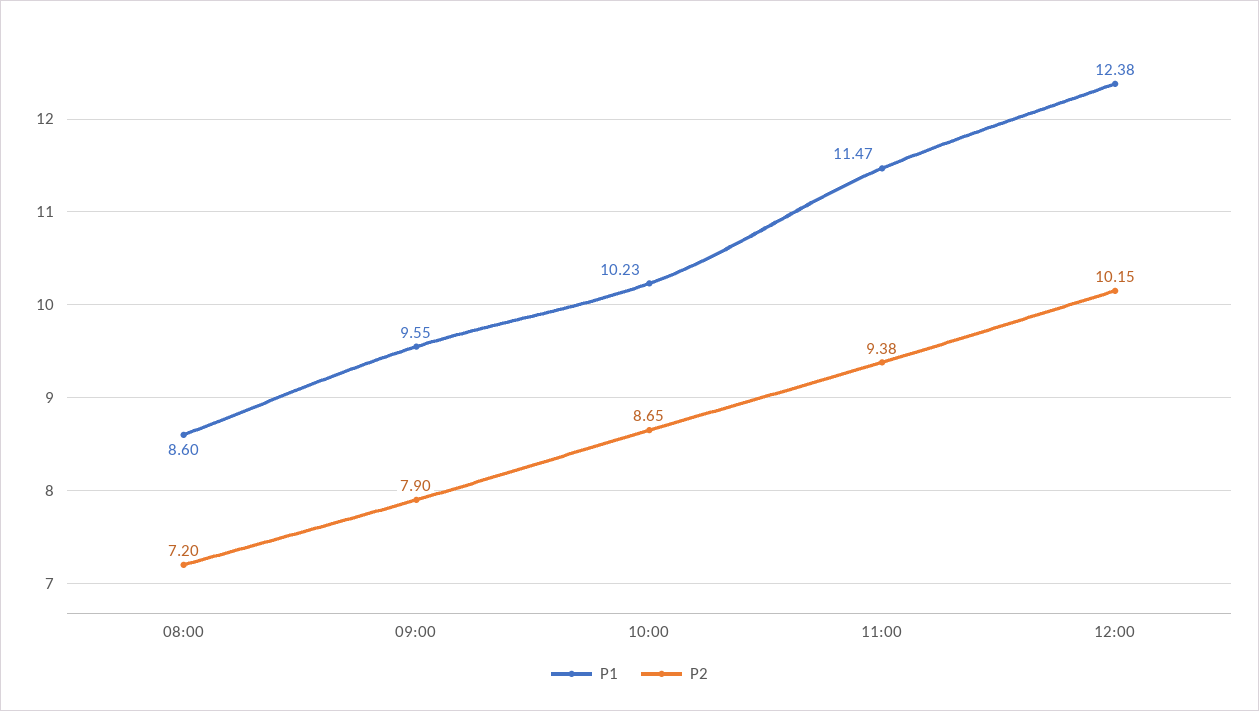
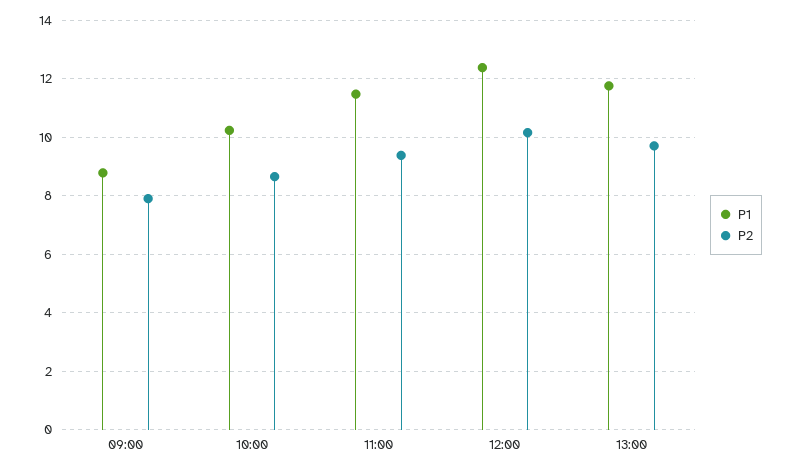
P1, 08:00: 8.6 -> none
P2, 08:00: 7.2 -> none
P1, 09:00: 9.55 -> 8.75
P1, 13:00: none -> 11.75
P2, 13:00: none -> 9.75

